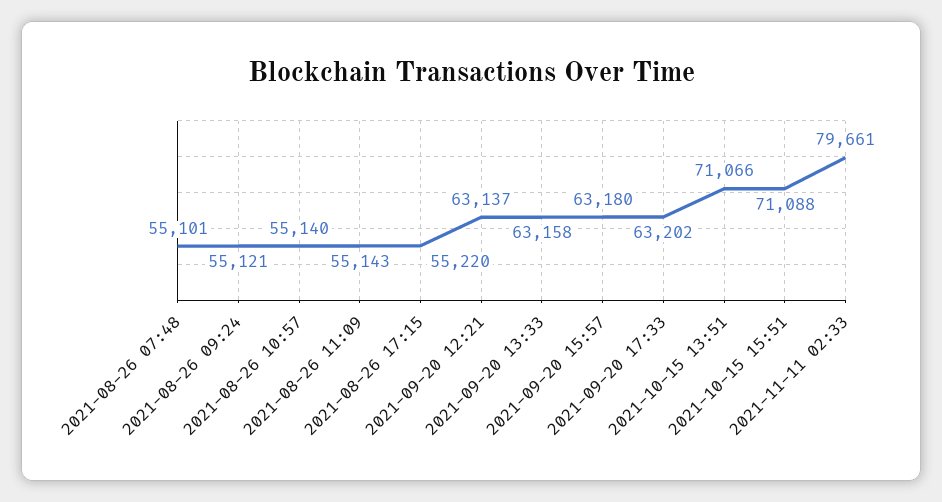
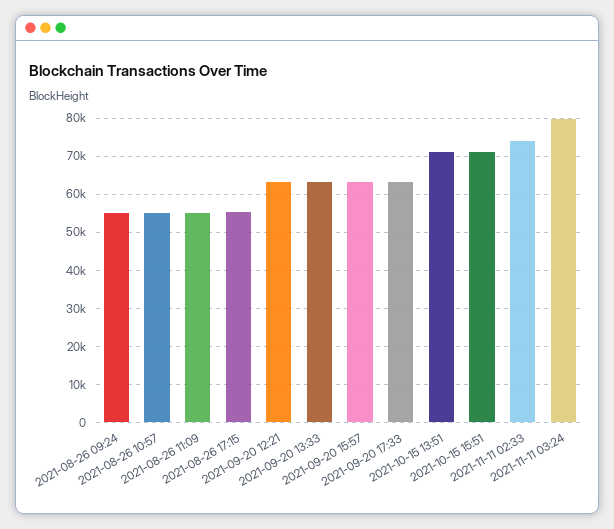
2021-08-26 07:48: 55101 -> none
2021-11-11 02:33: 79661 -> 74000
2021-11-11 03:24: none -> 80000

